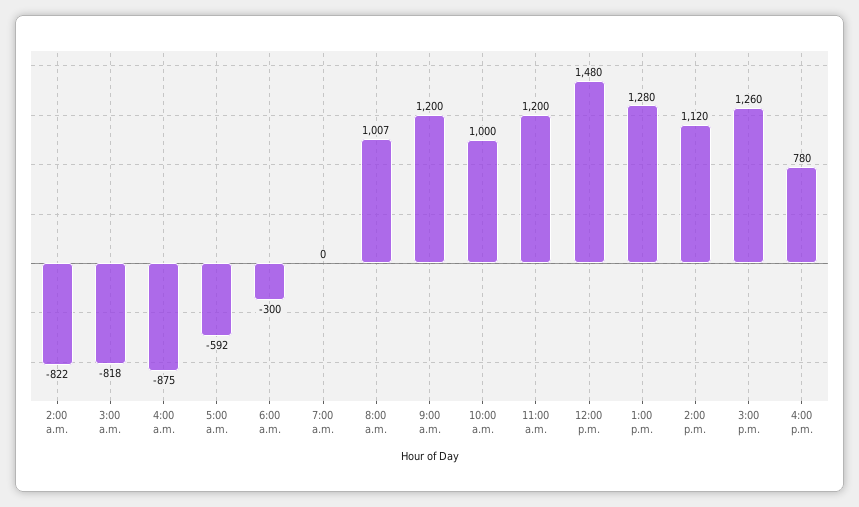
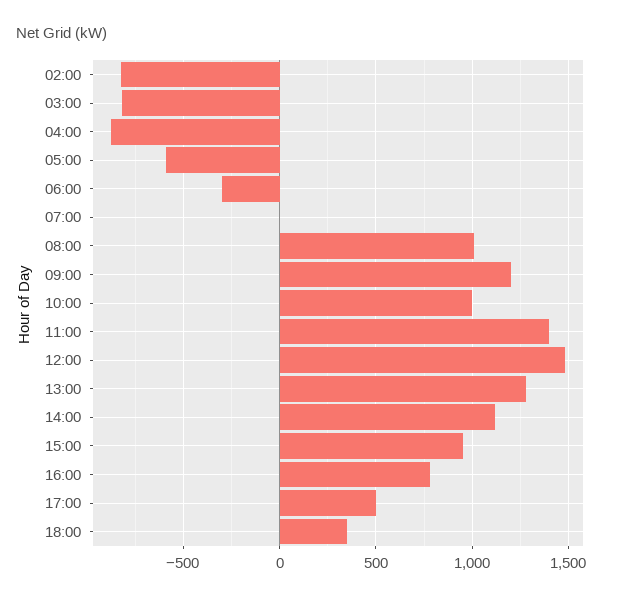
11:00 a.m.: 1200 -> 1400
3:00 p.m.: 1260 -> 950
17:00: none -> 500
18:00: none -> 350

